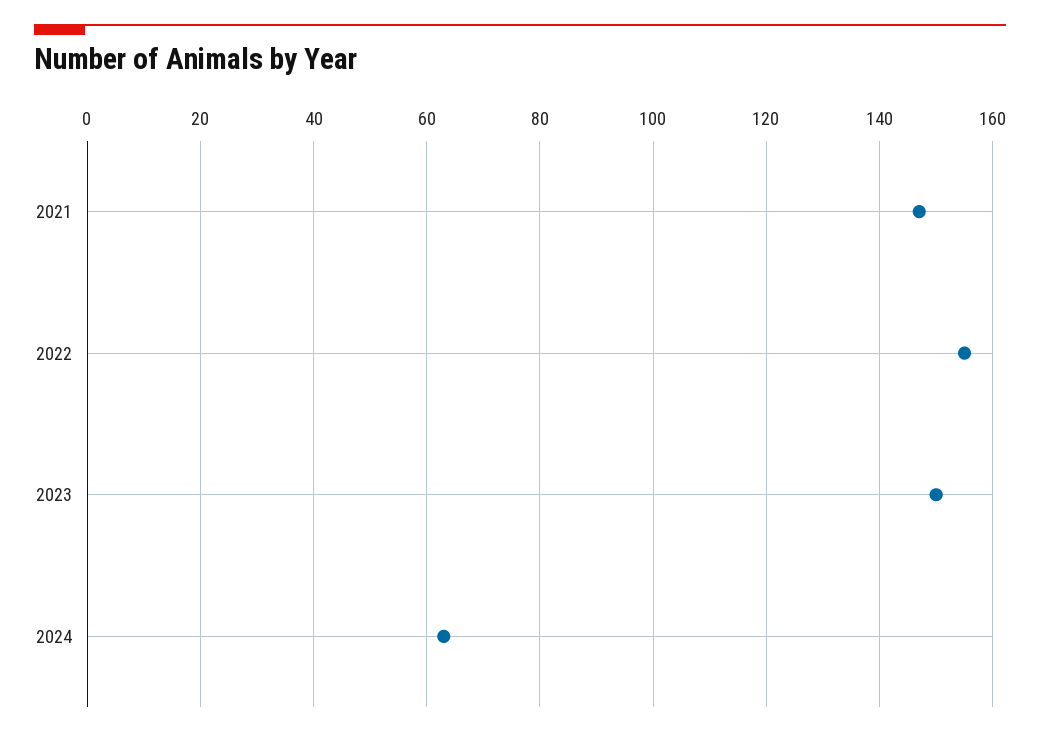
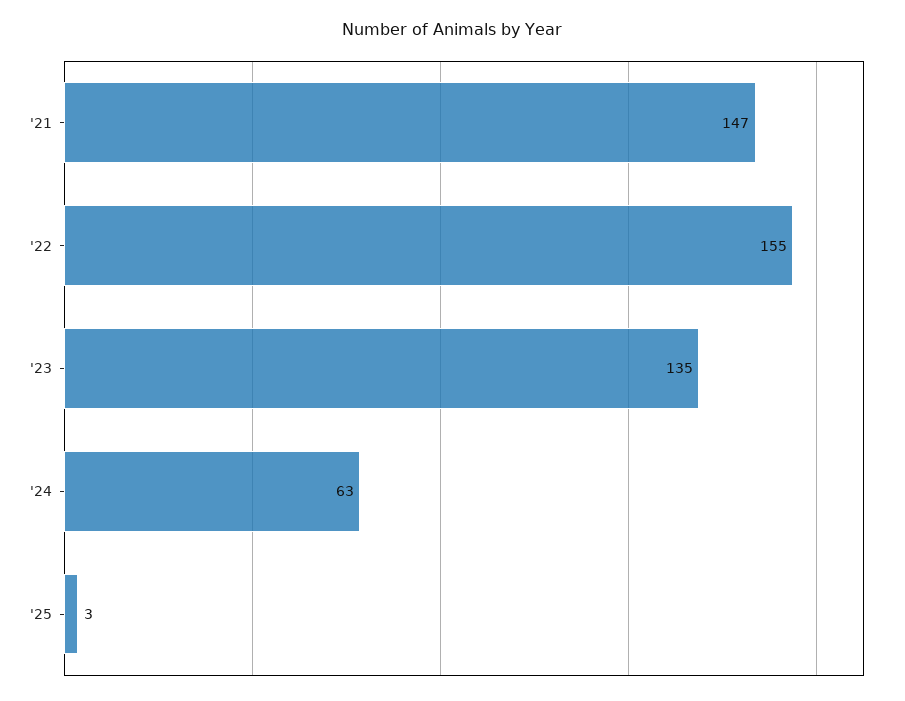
2023: 150 -> 135
'25: none -> 3

